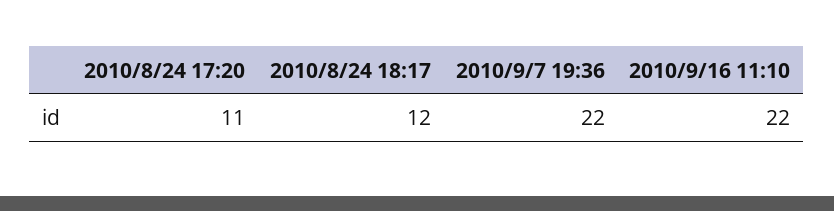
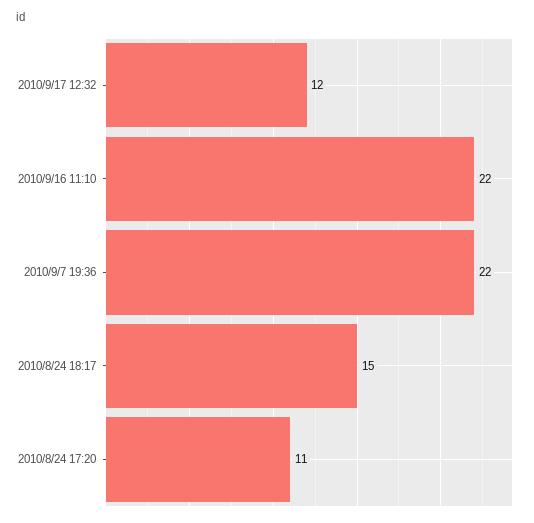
2010/8/24 18:17: 12 -> 15
2010/9/17 12:32: none -> 12

